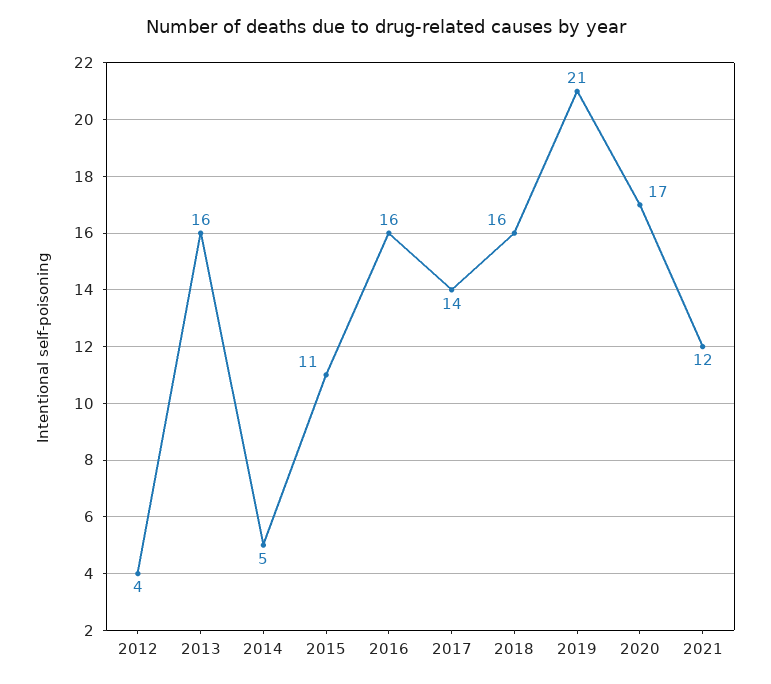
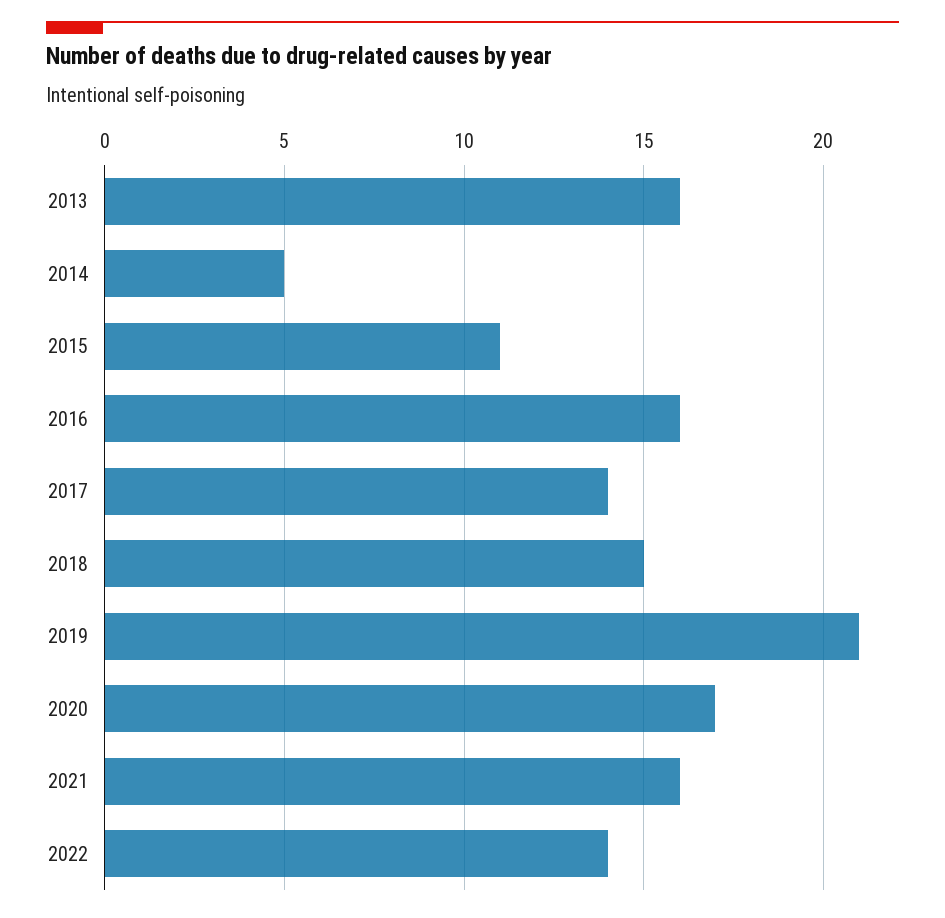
2012: 4 -> none
2018: 16 -> 15
2021: 12 -> 16
2022: none -> 14

